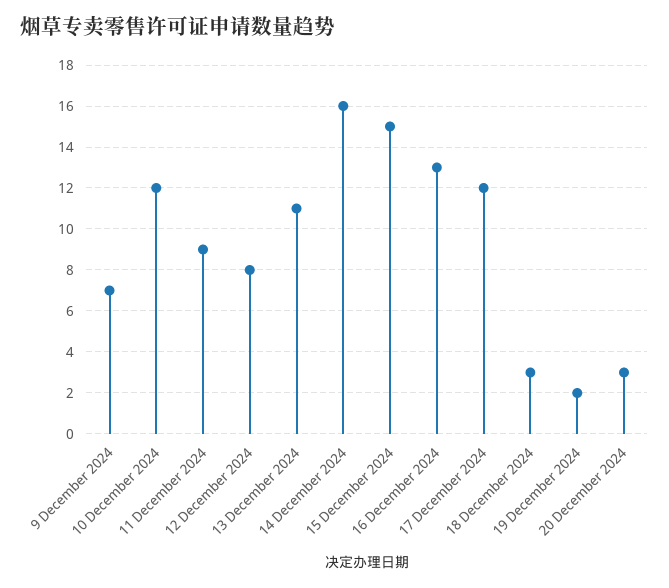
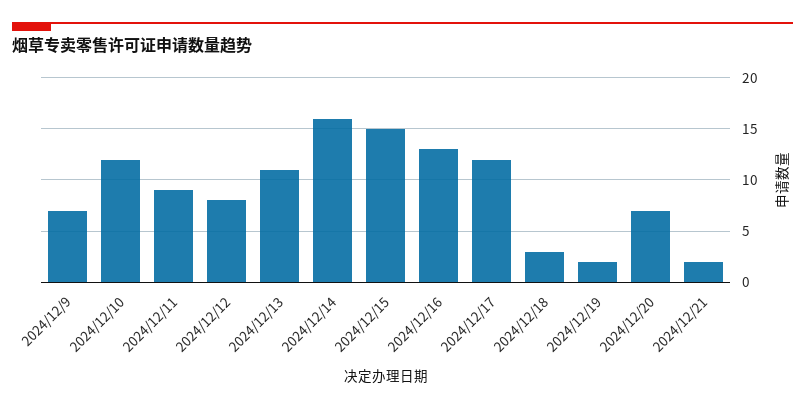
20 December 2024: 3 -> 7
2024/12/21: none -> 2

